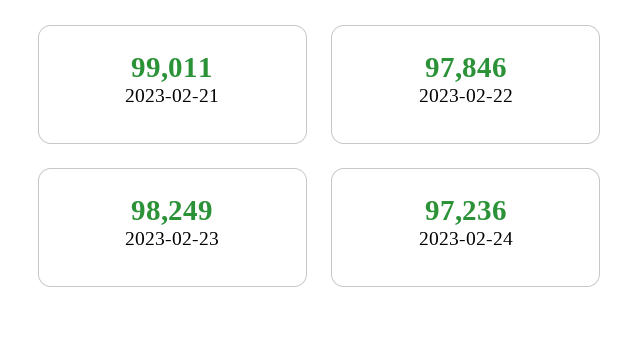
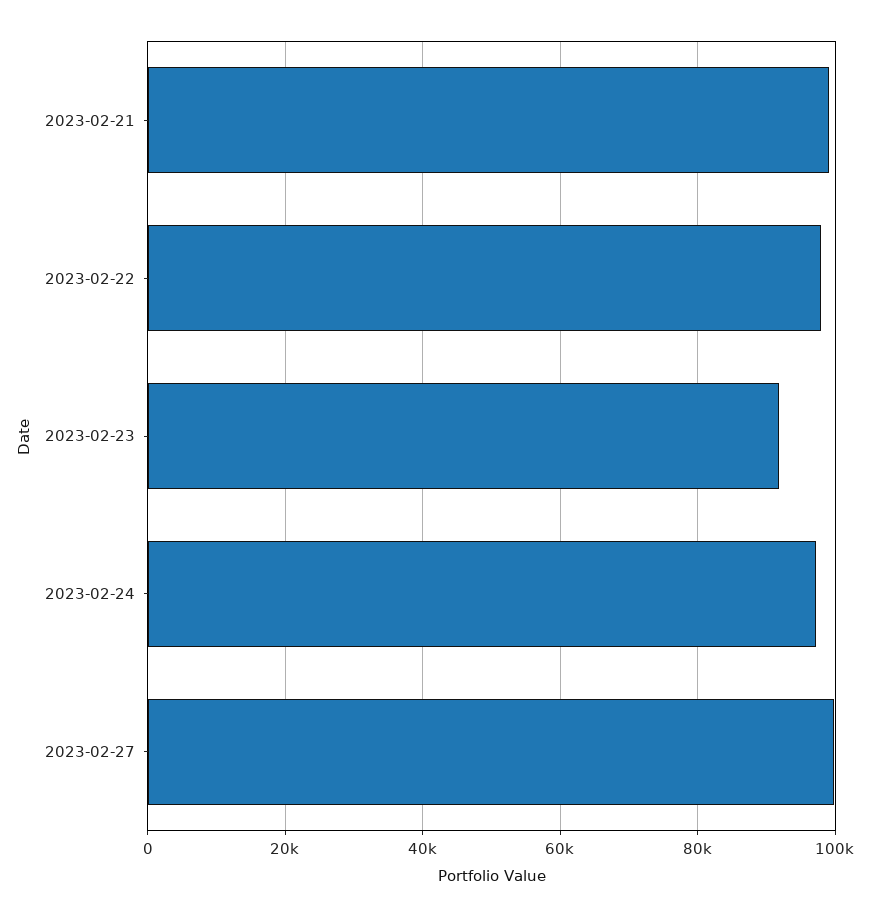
2023-02-23: 98249 -> 92000
2023-02-27: none -> 100000

